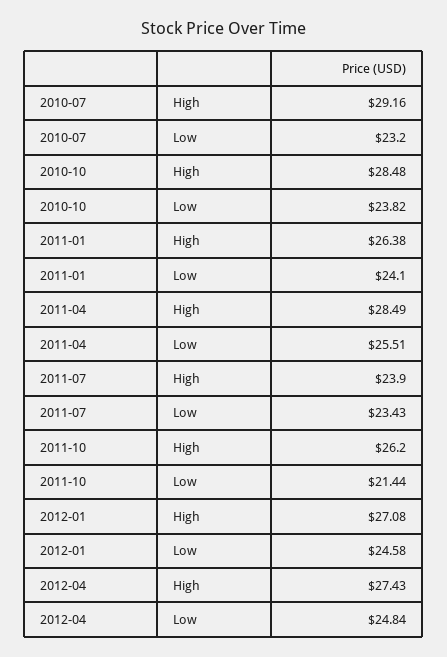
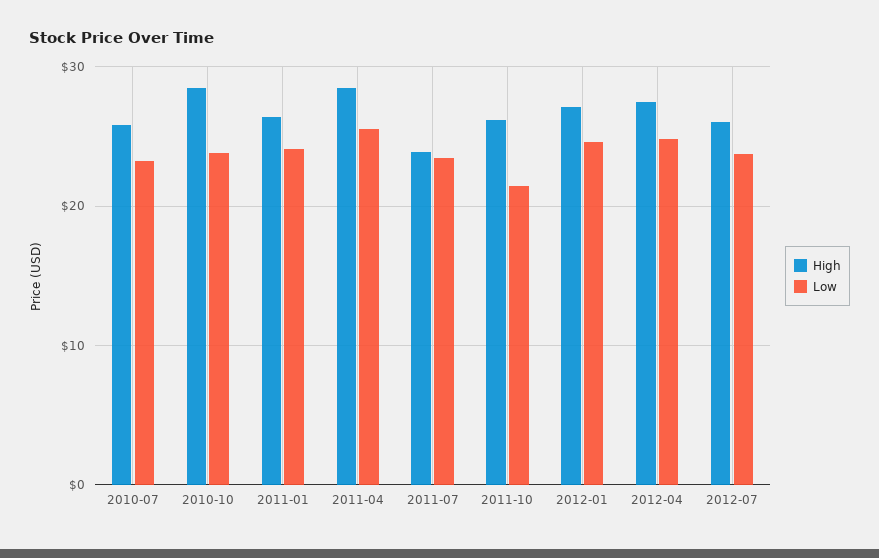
High, 2010-07: 29.16 -> 26
High, 2012-07: none -> 26
Low, 2012-07: none -> 24

